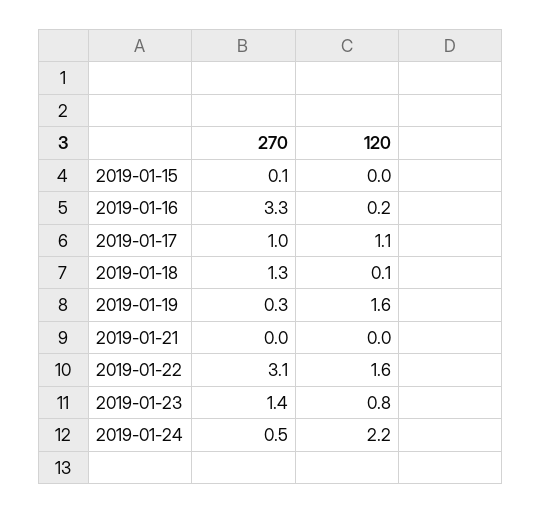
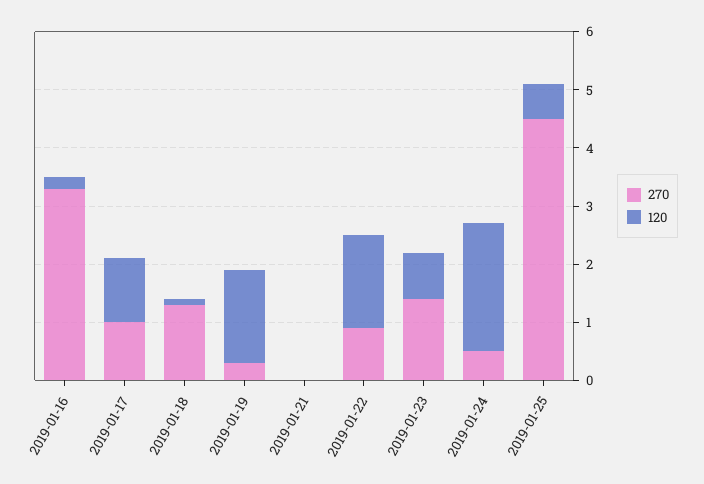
270, 2019-01-15: 0.1 -> none
120, 2019-01-15: 0 -> none
270, 2019-01-22: 3.1 -> 1
270, 2019-01-25: none -> 4.5
120, 2019-01-25: none -> 0.5

